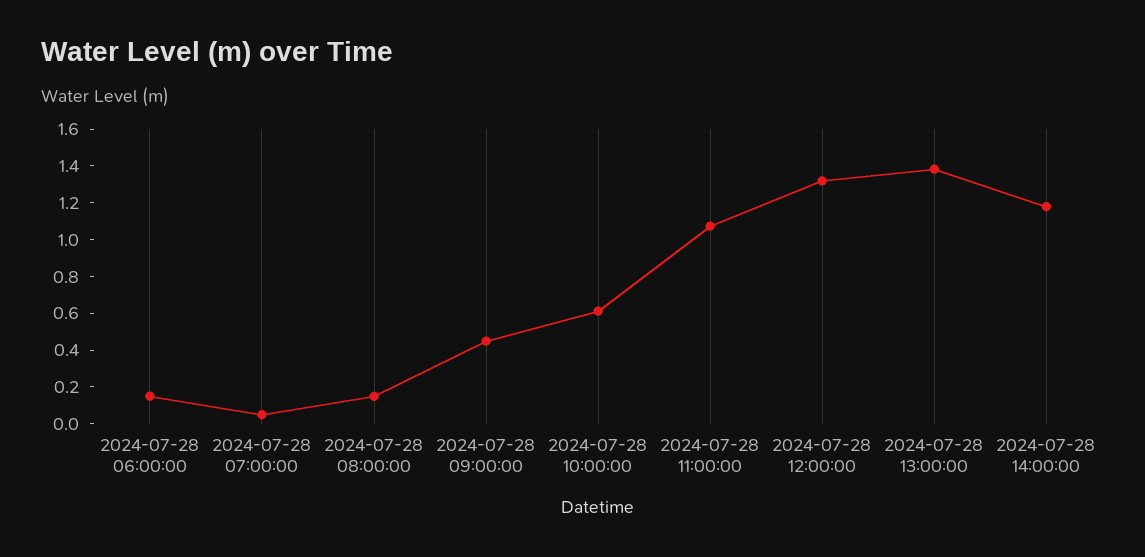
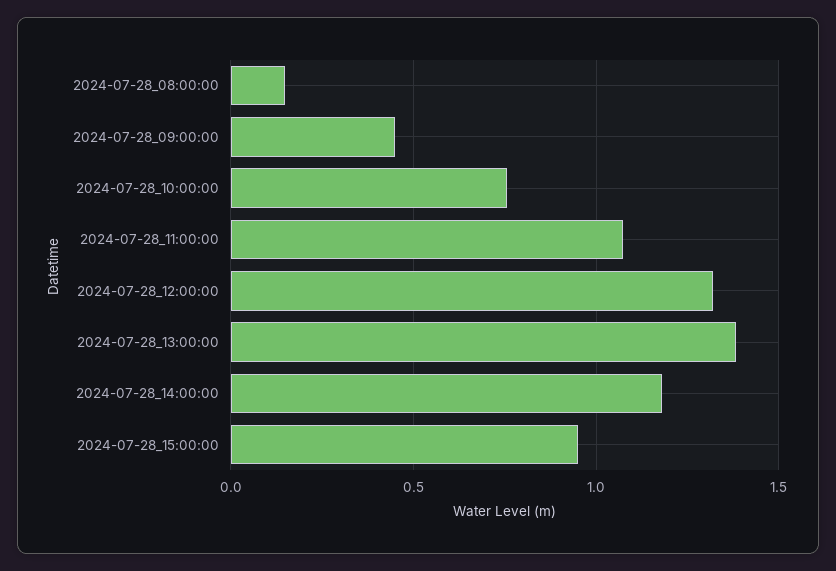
2024-07-28 06:00:00: 0.15 -> none
2024-07-28 07:00:00: 0.05 -> none
2024-07-28 10:00:00: 0.6 -> 0.75
2024-07-28_15:00:00: none -> 0.95

